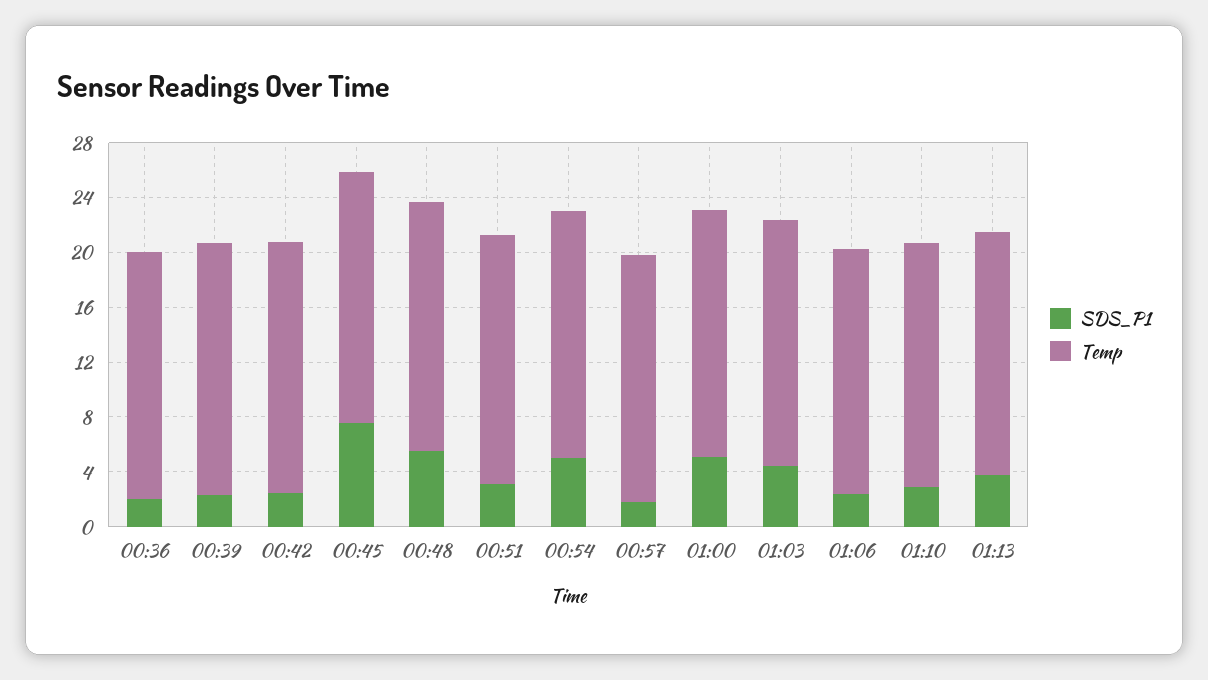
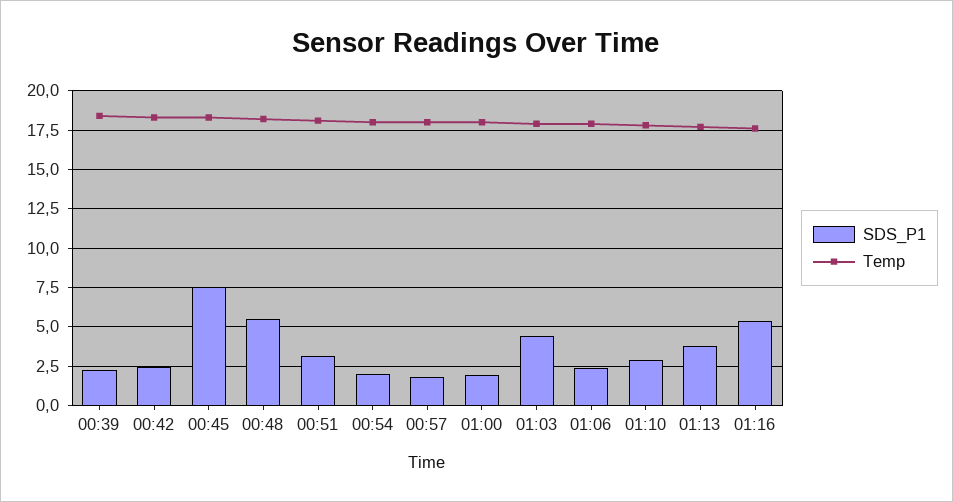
SDS_P1, 00:36: 2 -> none
Temp, 00:36: 18 -> none
SDS_P1, 00:54: 5 -> 2
SDS_P1, 01:00: 5 -> 2
SDS_P1, 01:16: none -> 5.5
Temp, 01:16: none -> 17.5

